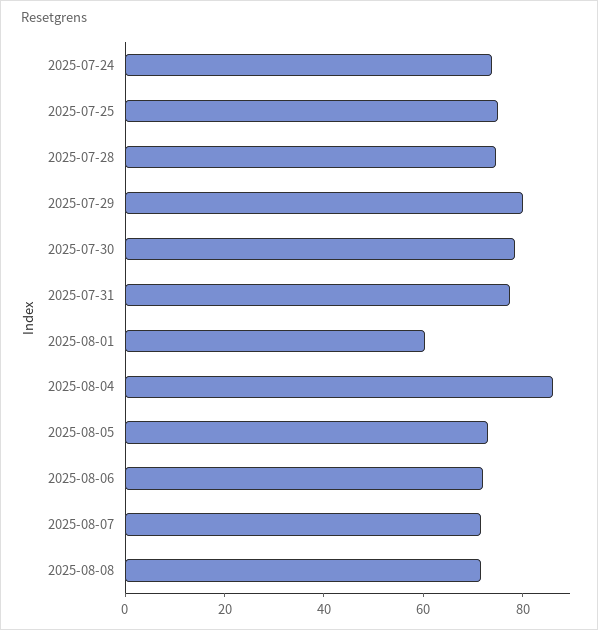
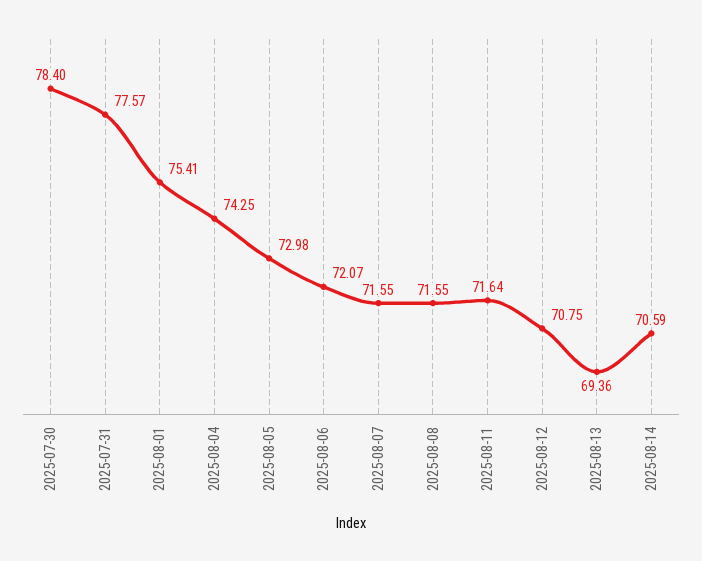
2025-07-24: 75 -> none
2025-07-25: 75 -> none
2025-07-28: 75 -> none
2025-07-29: 80 -> none
2025-08-01: 60 -> 75.41
2025-08-04: 85 -> 74.25
2025-08-11: none -> 71.64
2025-08-12: none -> 70.75
2025-08-13: none -> 69.36
2025-08-14: none -> 70.59

